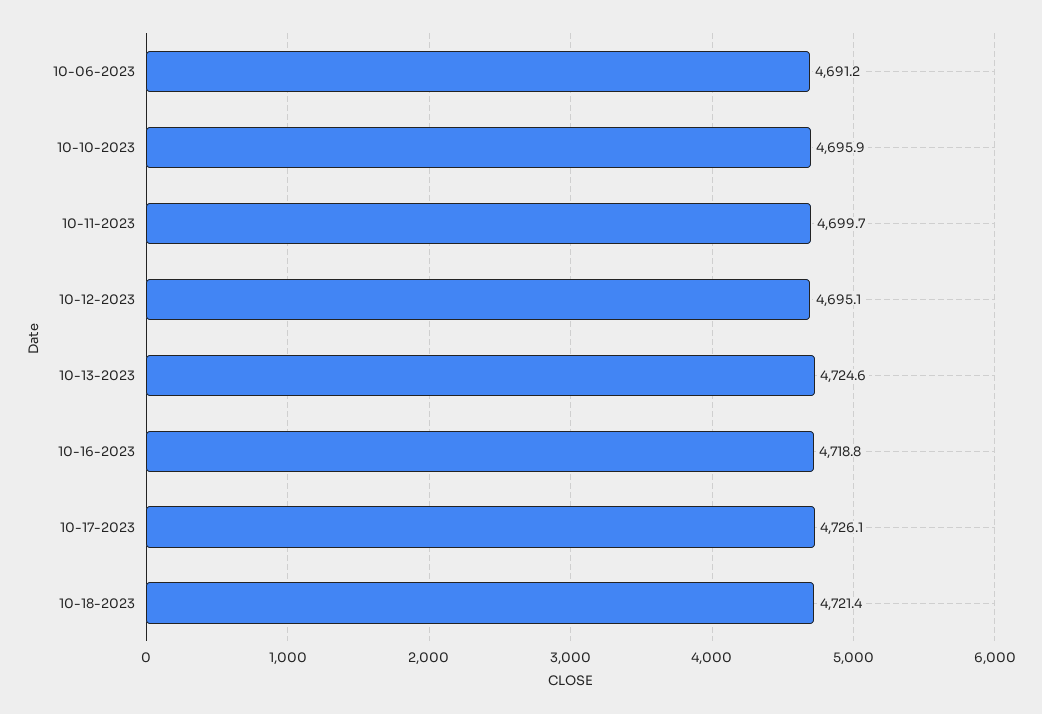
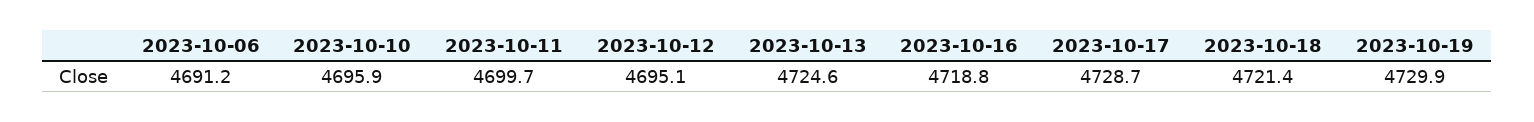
10-17-2023: 4726.1 -> 4728.7
2023-10-19: none -> 4729.9

